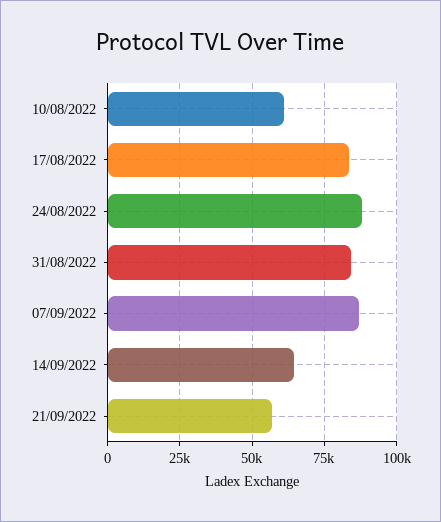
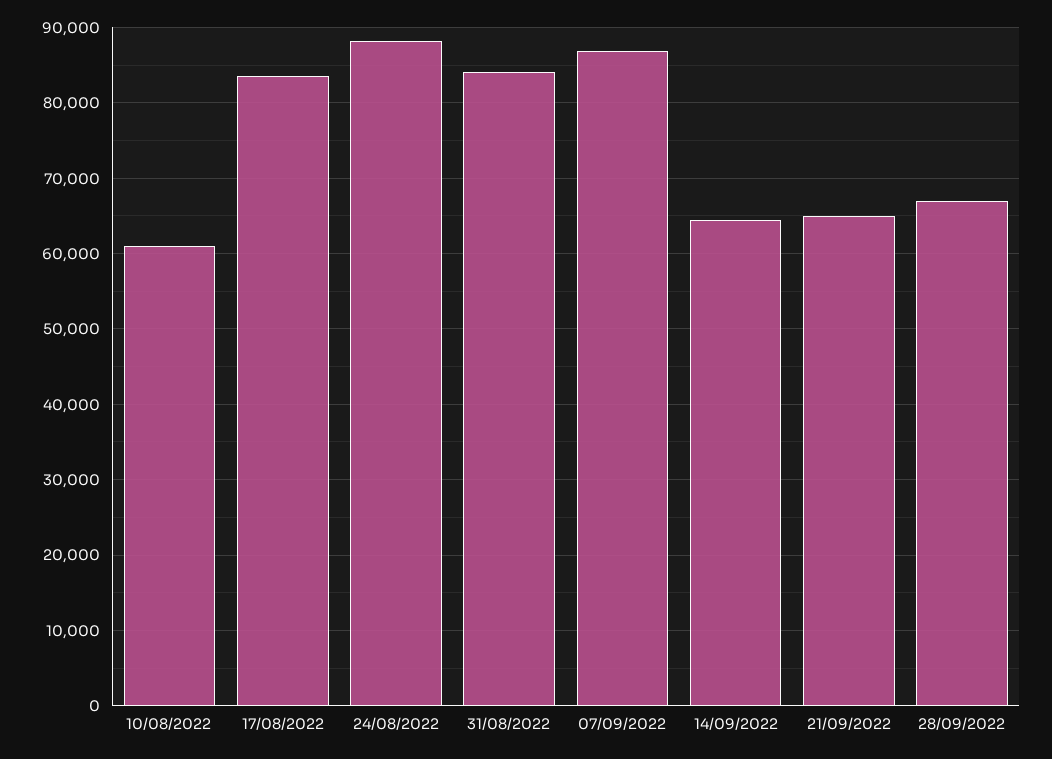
21/09/2022: 57500 -> 65000
28/09/2022: none -> 67000

